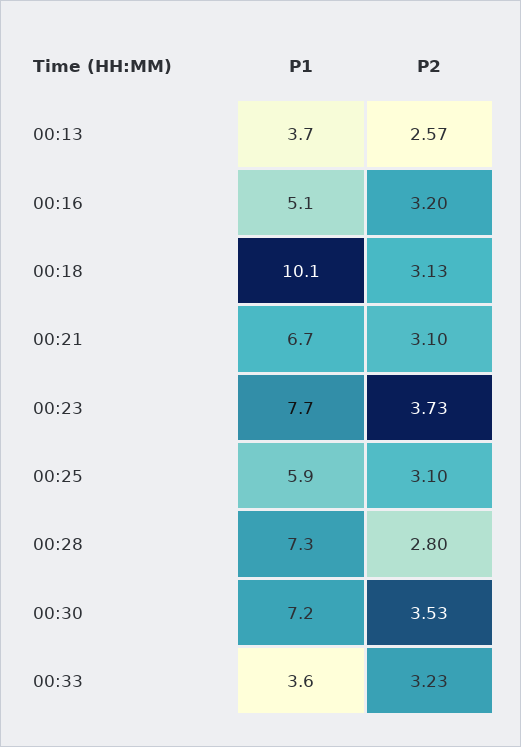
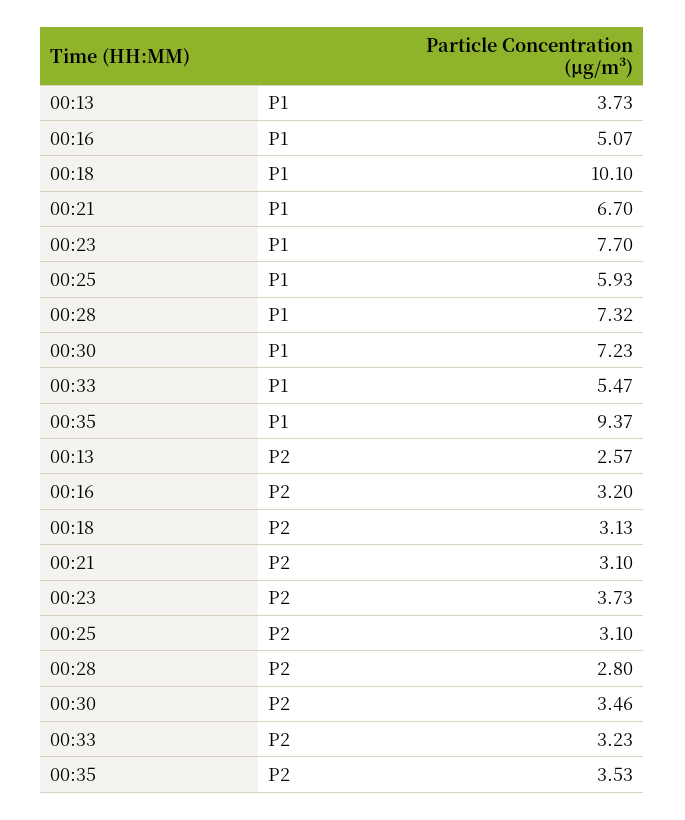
P2, 00:30: 3.53 -> 3.46
P1, 00:33: 3.6 -> 5.47
P1, 00:35: none -> 9.37
P2, 00:35: none -> 3.53

